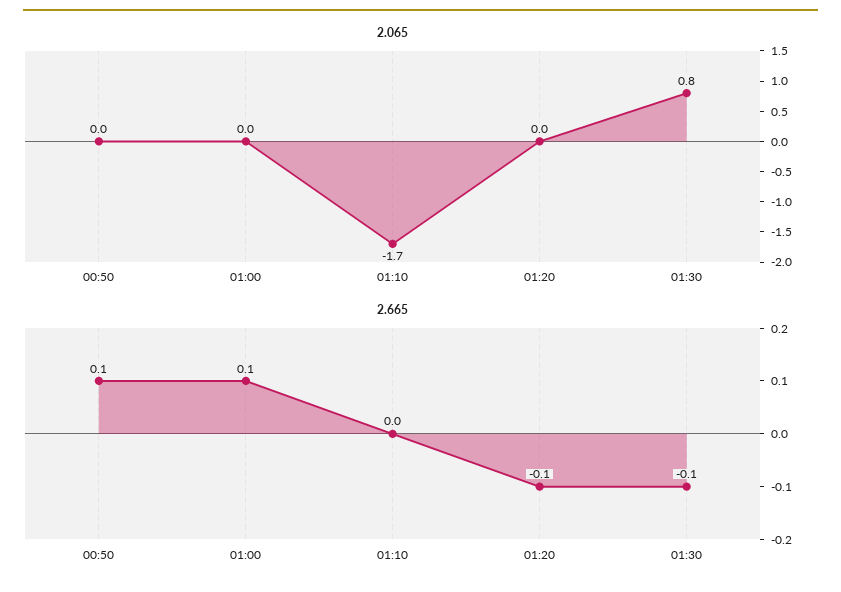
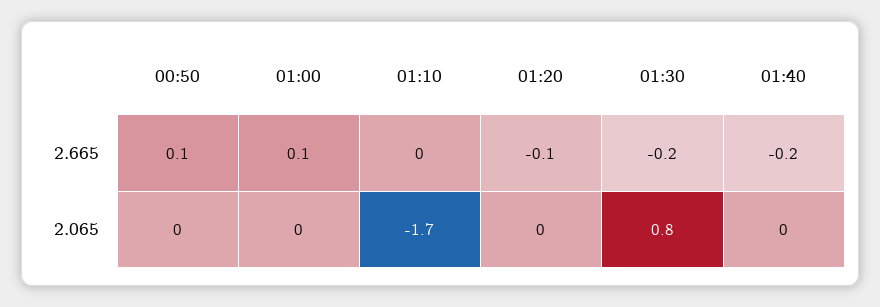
2.665, 01:30: -0.1 -> -0.2
2.665, 01:40: none -> -0.2
2.065, 01:40: none -> 0

